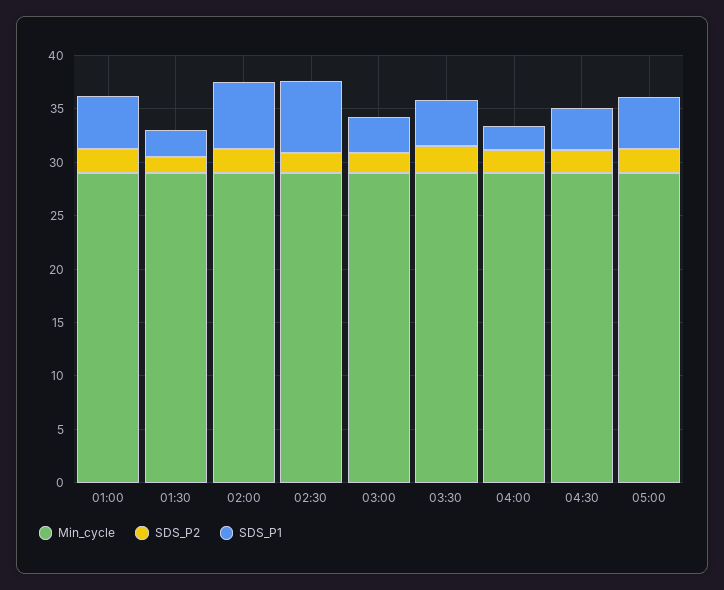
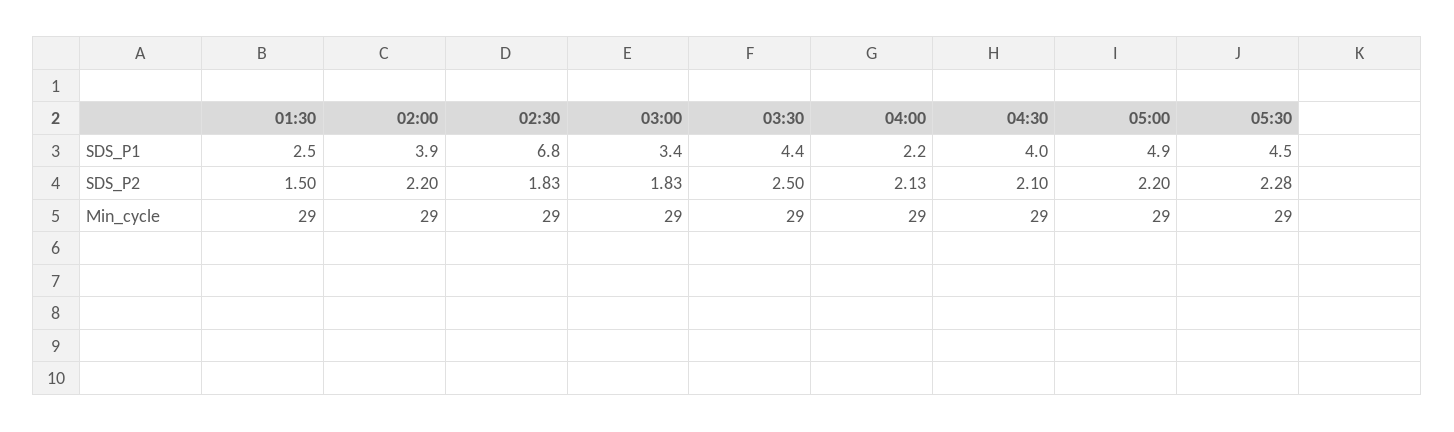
Min_cycle, 01:00: 29 -> none
SDS_P2, 01:00: 2 -> none
SDS_P1, 01:00: 5 -> none
SDS_P1, 02:00: 6 -> 3.9
SDS_P1, 05:30: none -> 4.5
SDS_P2, 05:30: none -> 2.28
Min_cycle, 05:30: none -> 29

